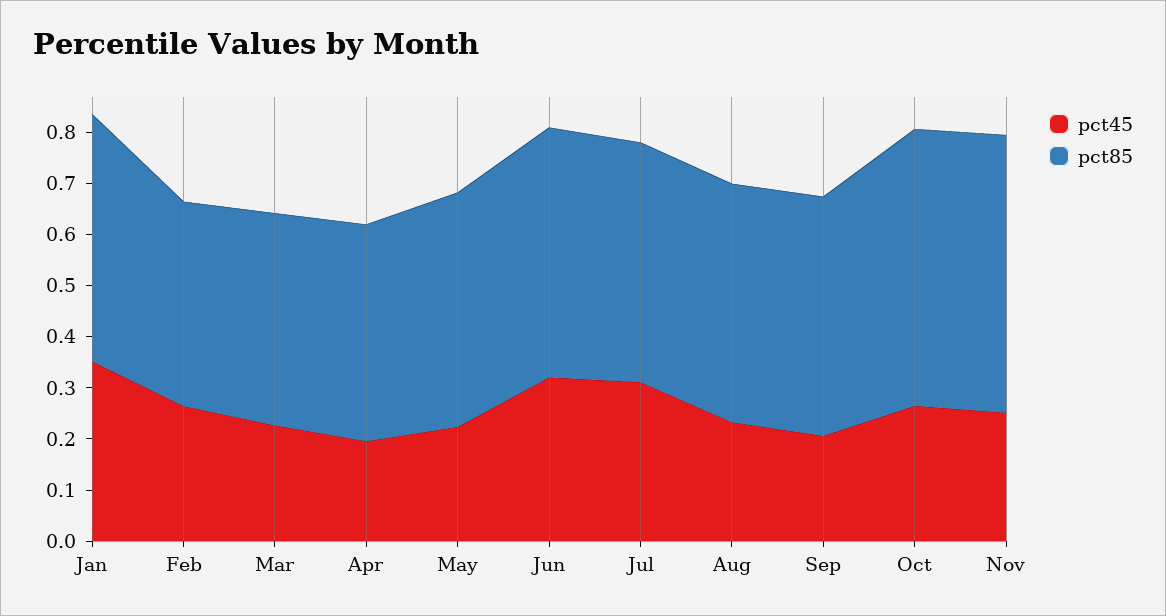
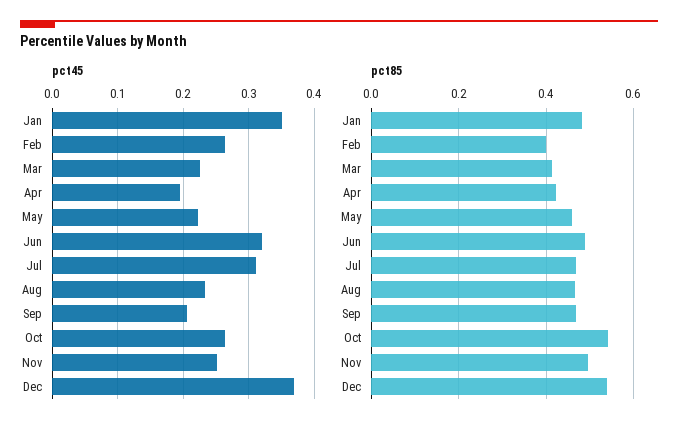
pct85, Nov: 0.54 -> 0.5
pct45, Dec: none -> 0.37
pct85, Dec: none -> 0.54

